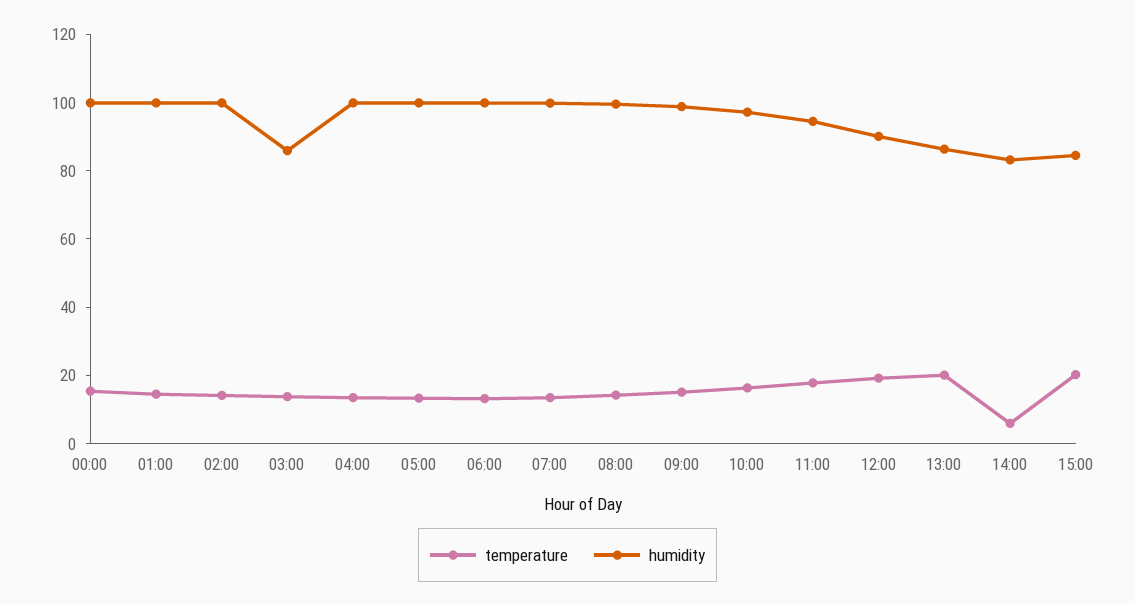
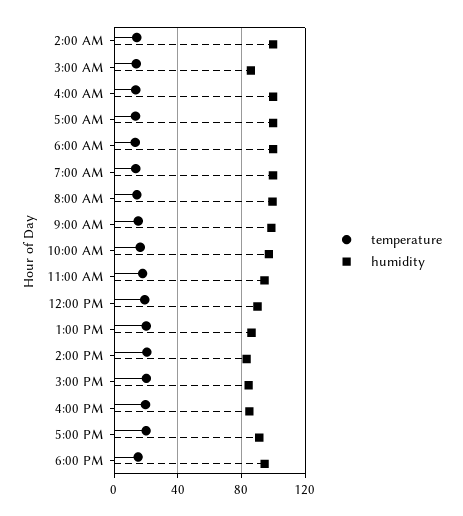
temperature, 00:00: 15 -> none
humidity, 00:00: 100 -> none
temperature, 01:00: 15 -> none
humidity, 01:00: 100 -> none
temperature, 14:00: 5 -> 20
temperature, 4:00 PM: none -> 20
humidity, 4:00 PM: none -> 85
temperature, 5:00 PM: none -> 20
humidity, 5:00 PM: none -> 90
temperature, 6:00 PM: none -> 15
humidity, 6:00 PM: none -> 95

